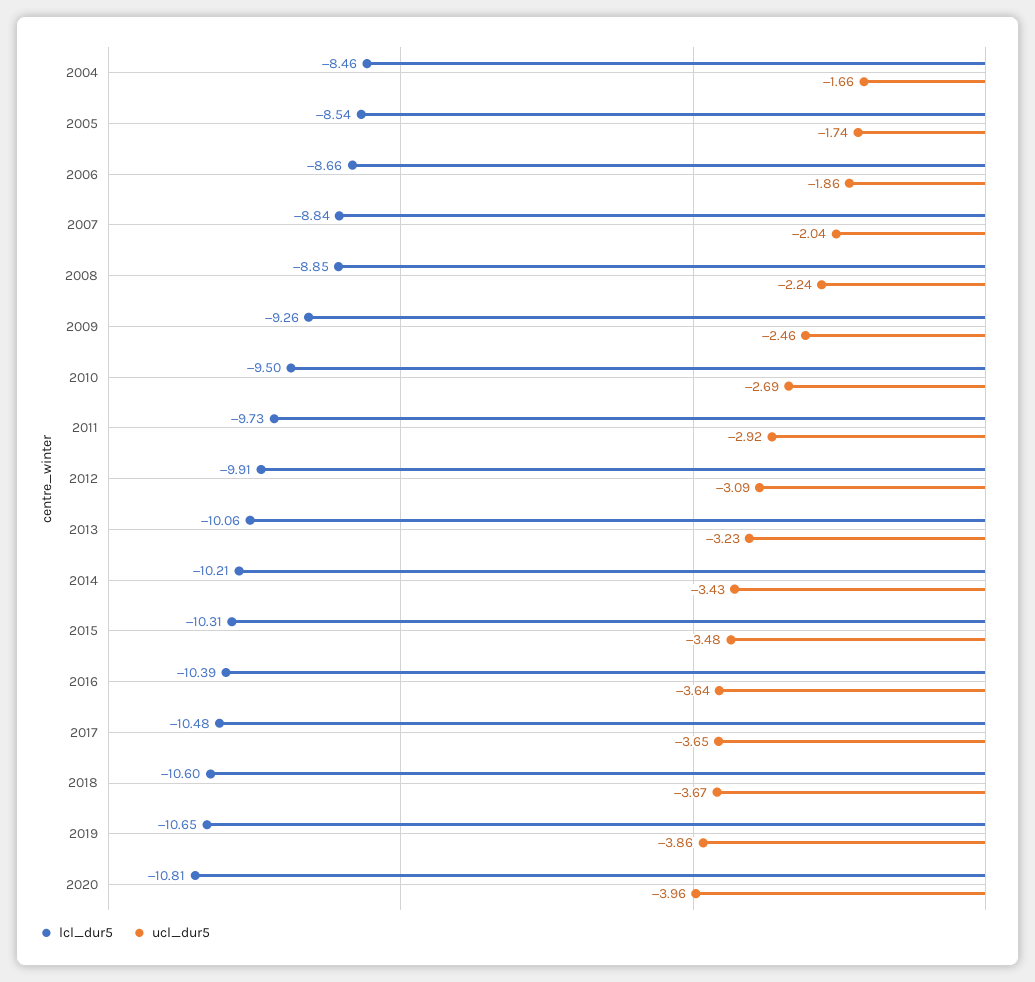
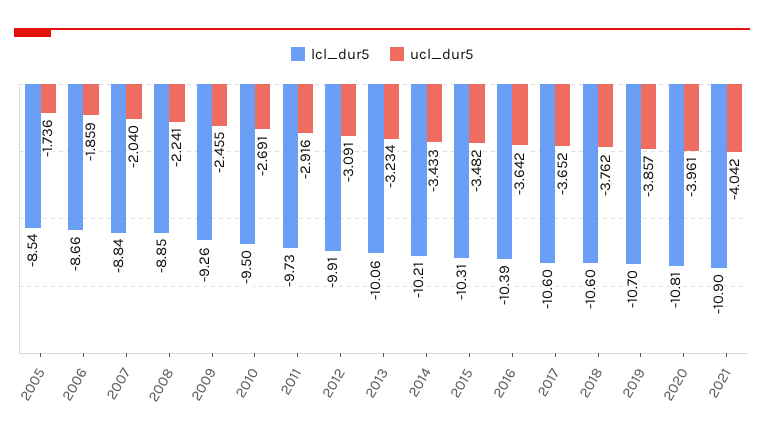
lcl_dur5, 2004: -8.46 -> none
ucl_dur5, 2004: -1.66 -> none
lcl_dur5, 2017: -10.48 -> -10.6
ucl_dur5, 2018: -3.67 -> -3.762
lcl_dur5, 2019: -10.65 -> -10.7
lcl_dur5, 2021: none -> -10.9
ucl_dur5, 2021: none -> -4.042

